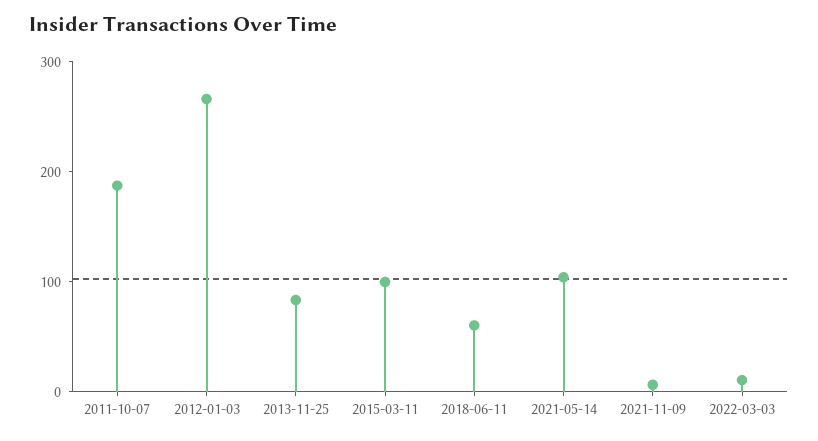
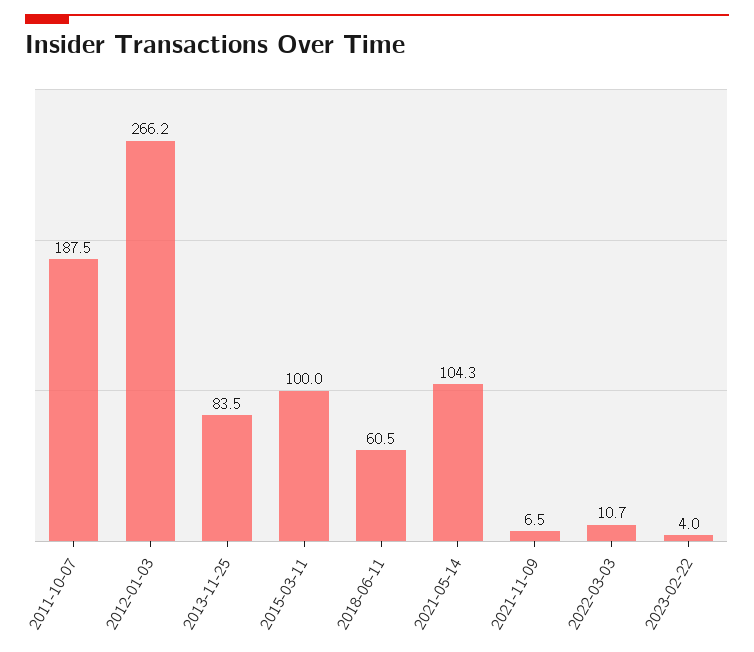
2023-02-22: none -> 4

